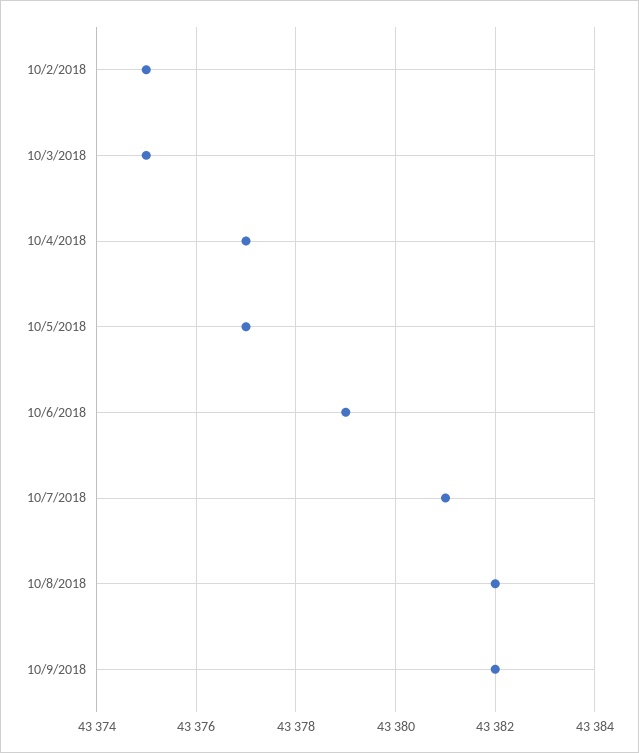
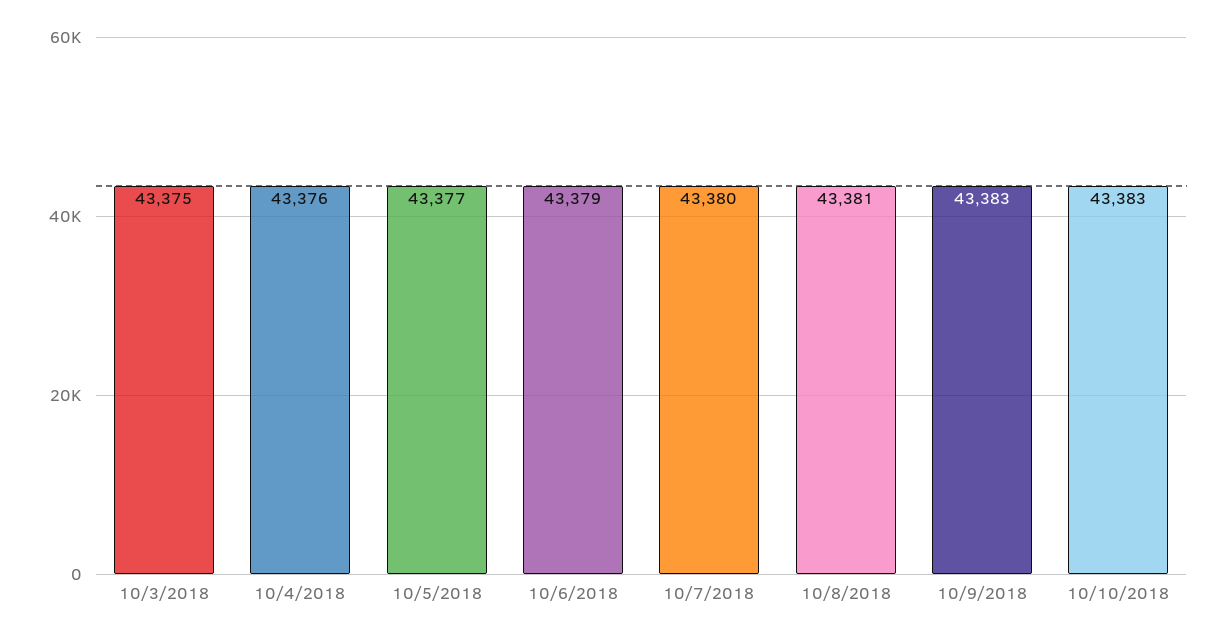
10/2/2018: 43375 -> none
10/4/2018: 43377 -> 43376
10/7/2018: 43381 -> 43380
10/8/2018: 43382 -> 43381
10/9/2018: 43382 -> 43383
10/10/2018: none -> 43383

